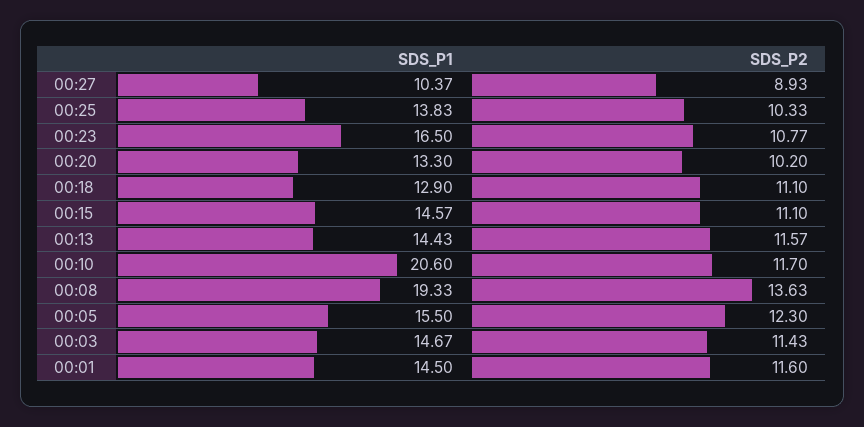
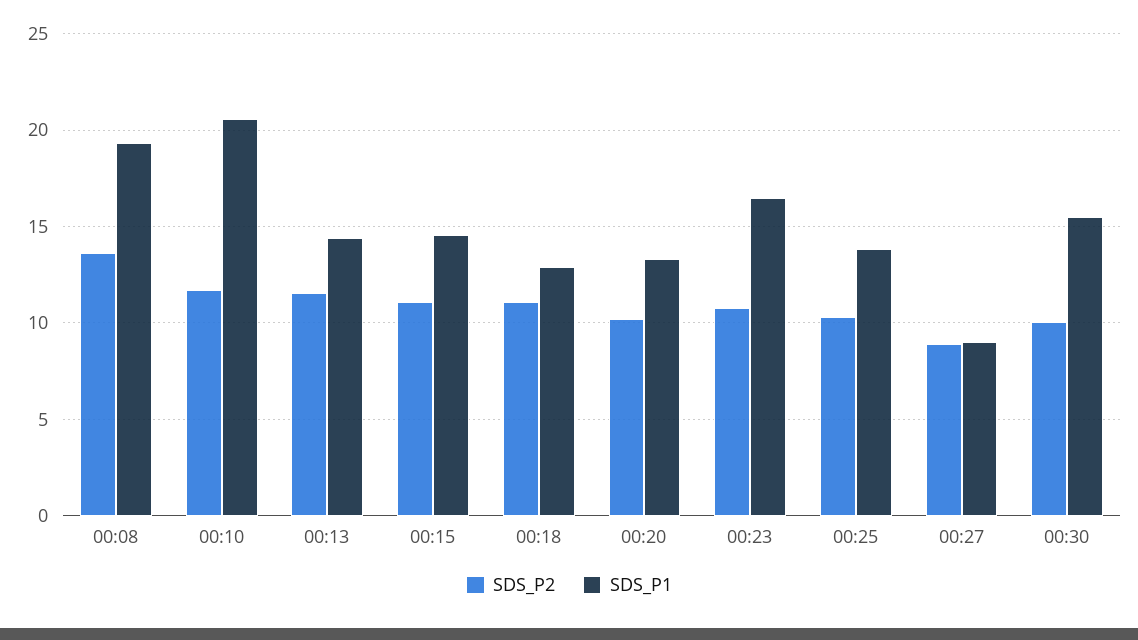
SDS_P1, 00:27: 10.37 -> 9
SDS_P1, 00:05: 15.5 -> none
SDS_P2, 00:05: 12.3 -> none
SDS_P1, 00:03: 14.67 -> none
SDS_P2, 00:03: 11.43 -> none
SDS_P1, 00:01: 14.5 -> none
SDS_P2, 00:01: 11.6 -> none
SDS_P2, 00:30: none -> 10
SDS_P1, 00:30: none -> 15.5

